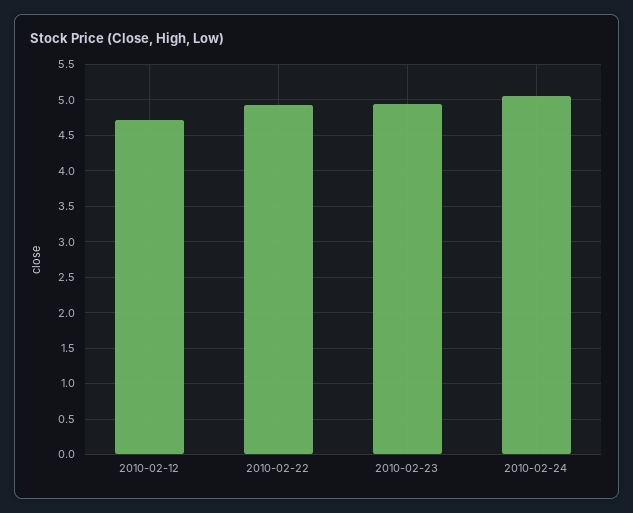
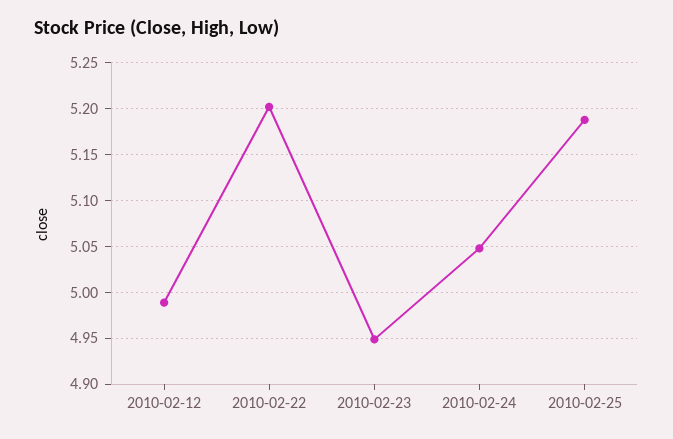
2010-02-12: 4.7 -> 4.99
2010-02-22: 4.9 -> 5.2
2010-02-25: none -> 5.19

